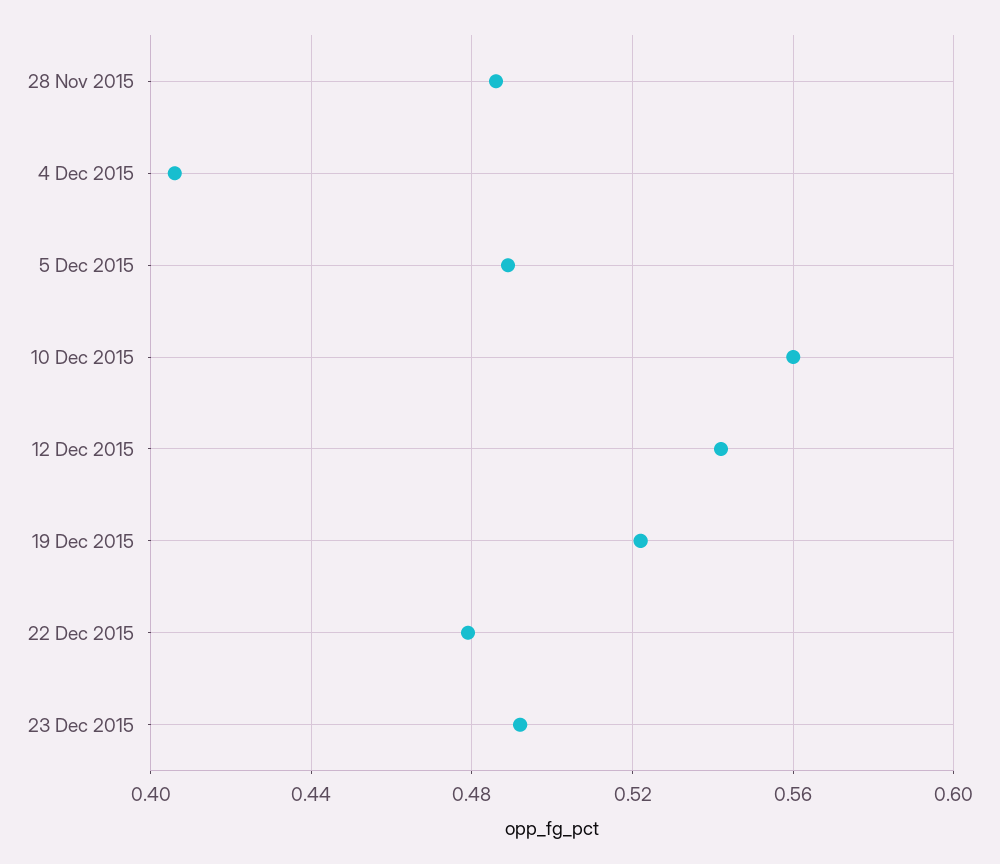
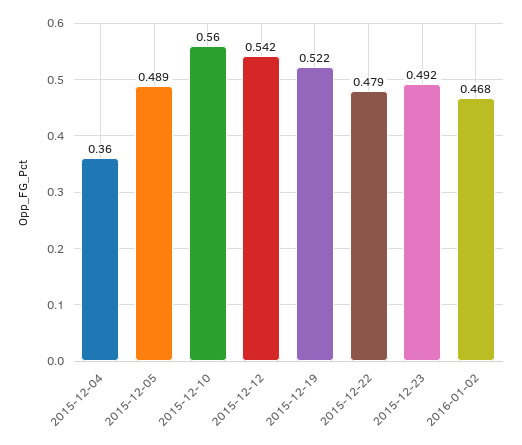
28 Nov 2015: 0.485 -> none
4 Dec 2015: 0.405 -> 0.36
2016-01-02: none -> 0.468

